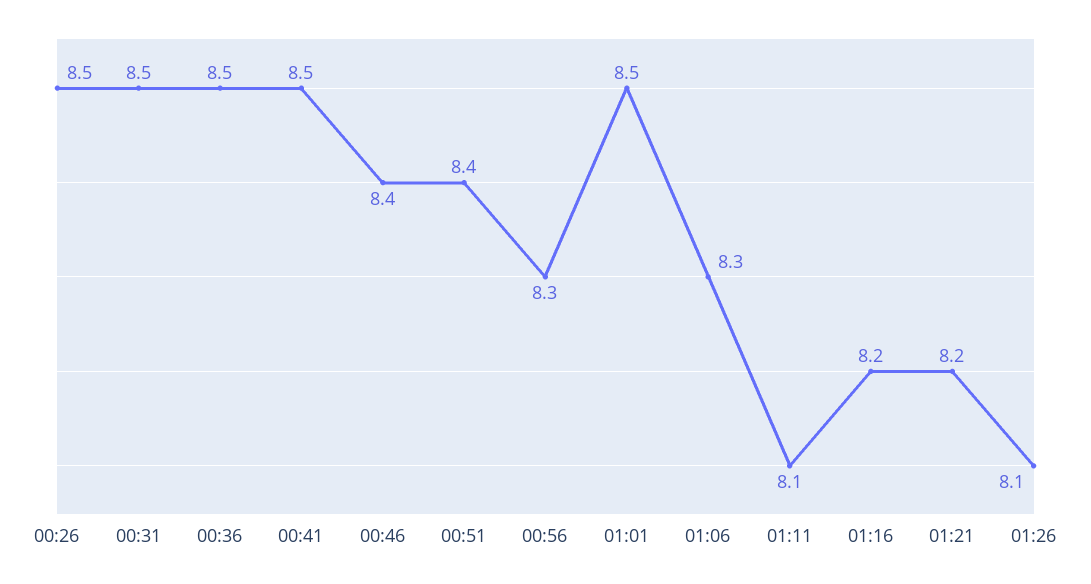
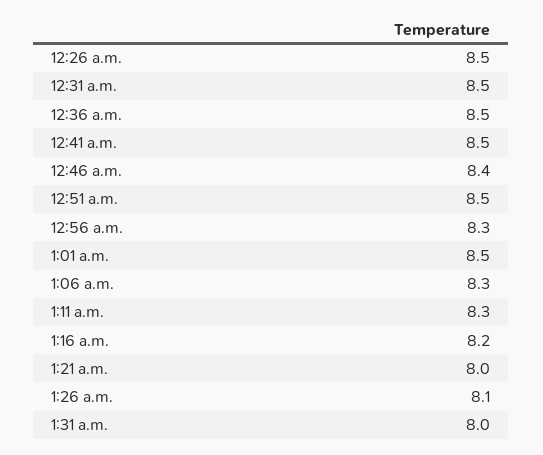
00:51: 8.4 -> 8.5
01:11: 8.1 -> 8.3
01:21: 8.2 -> 8
1:31 a.m.: none -> 8

